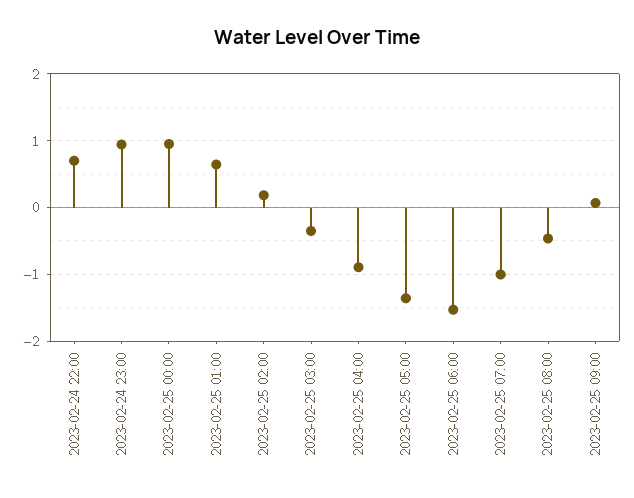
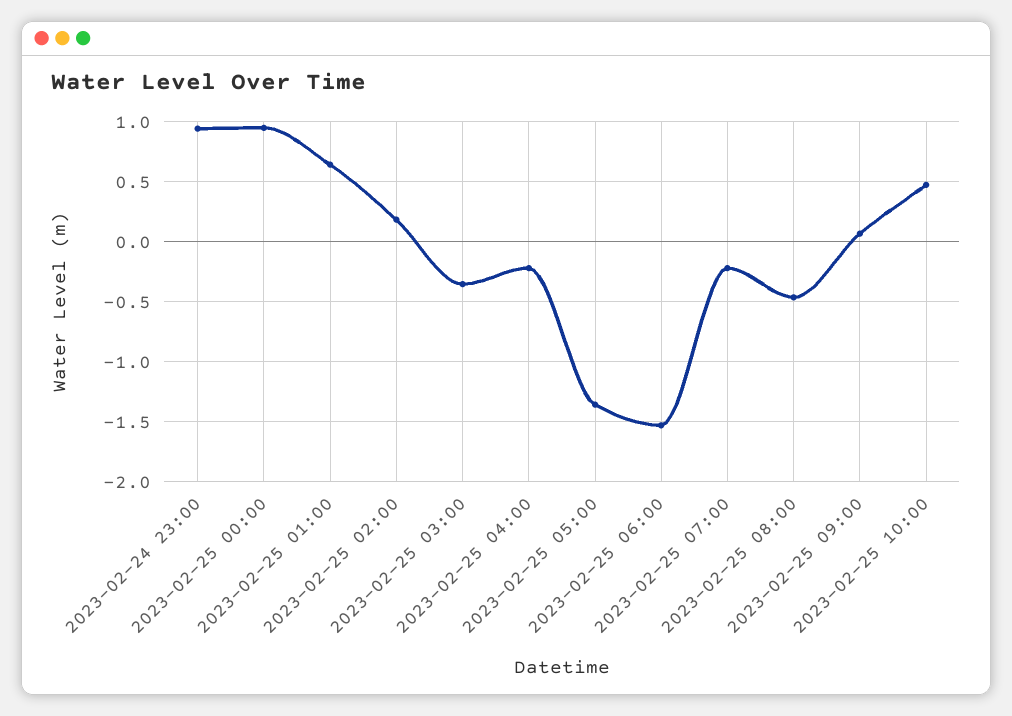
2023-02-24 22:00: 0.7 -> none
2023-02-25 04:00: -0.9 -> -0.2
2023-02-25 07:00: -1 -> -0.2
2023-02-25 10:00: none -> 0.5

